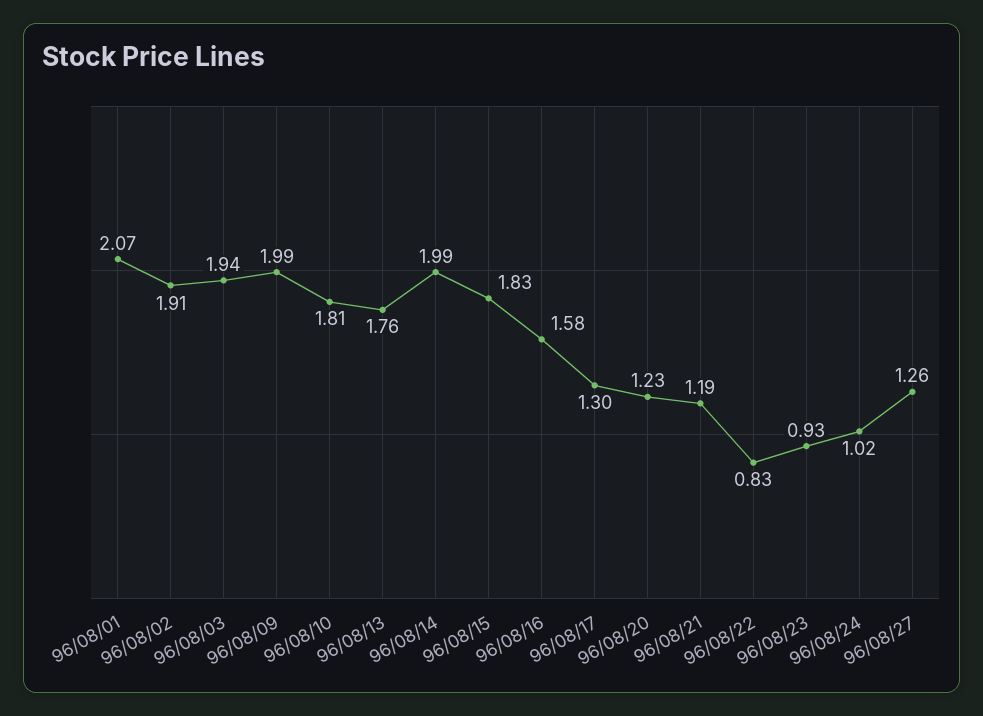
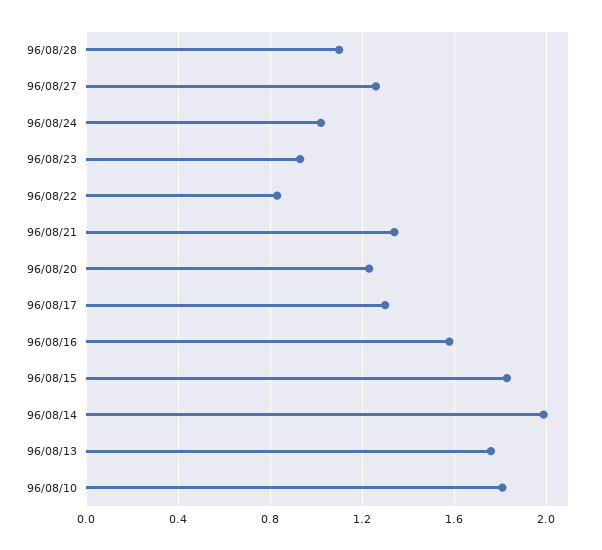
96/08/01: 2.07 -> none
96/08/02: 1.91 -> none
96/08/03: 1.94 -> none
96/08/09: 1.99 -> none
96/08/21: 1.19 -> 1.35
96/08/28: none -> 1.1

